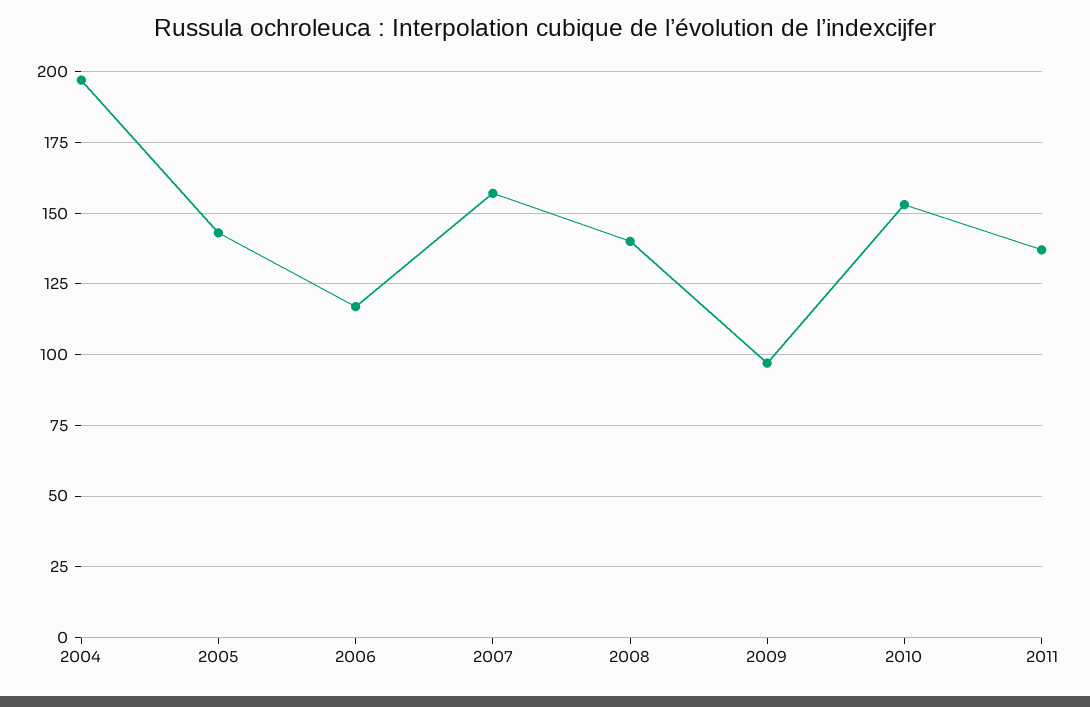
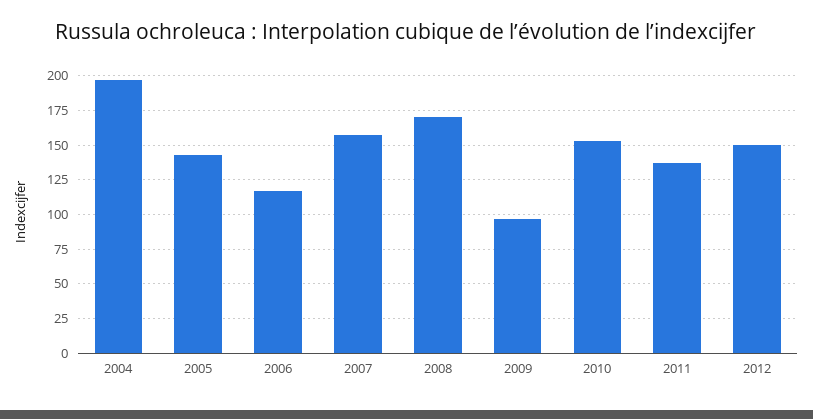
2008: 140 -> 170
2012: none -> 150

